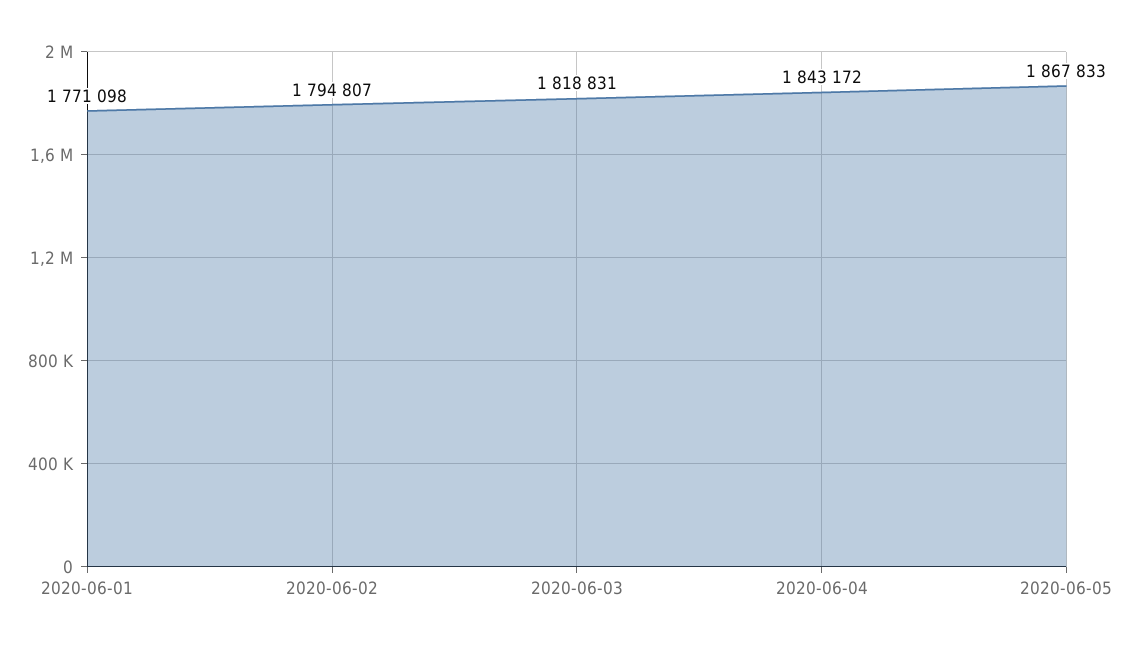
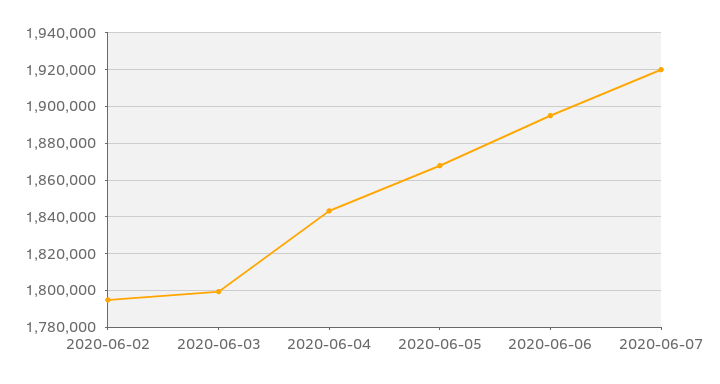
2020-06-01: 1771098 -> none
2020-06-03: 1818831 -> 1800000
2020-06-06: none -> 1895000
2020-06-07: none -> 1920000

